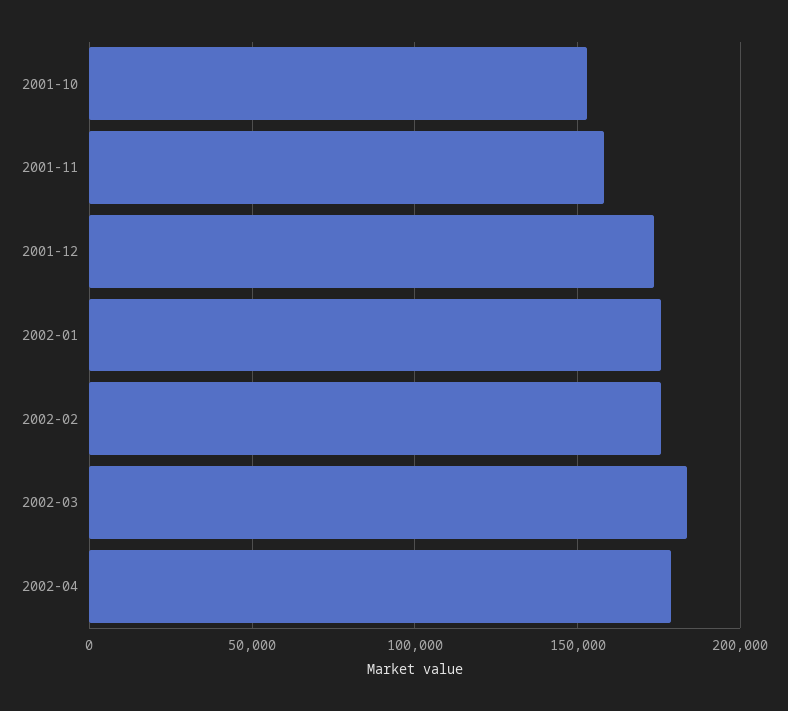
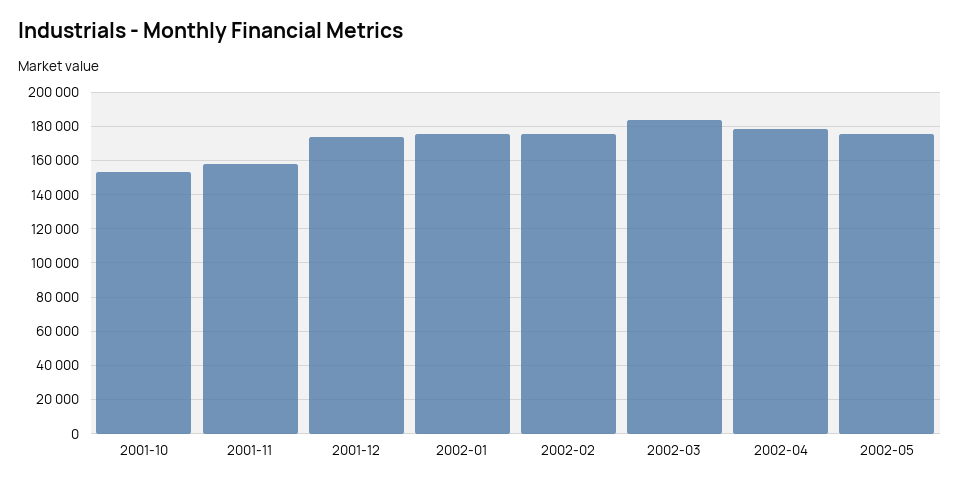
2002-05: none -> 175000

